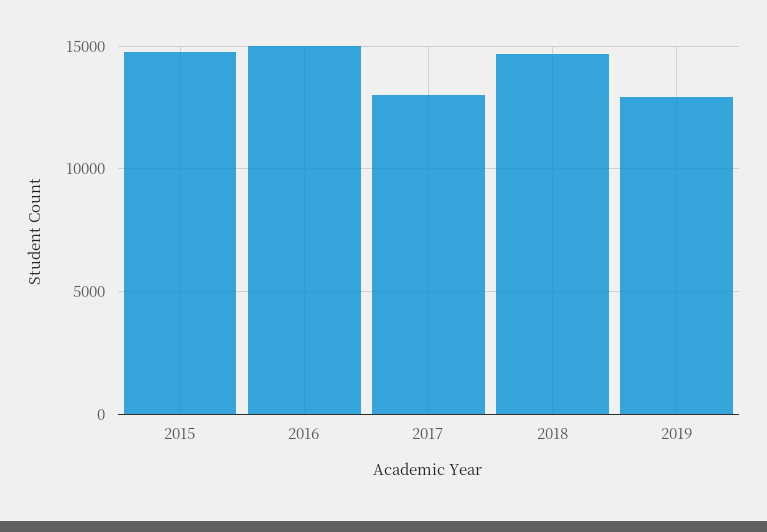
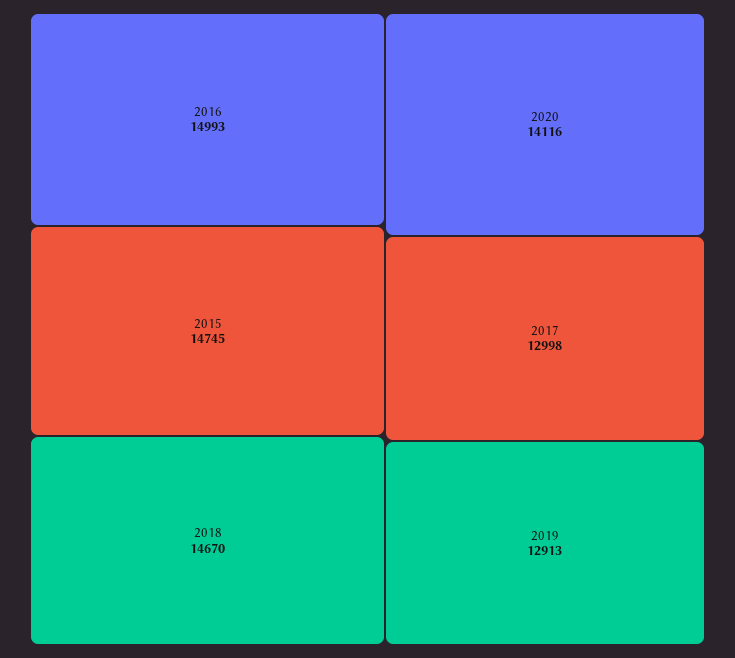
2020: none -> 14116

